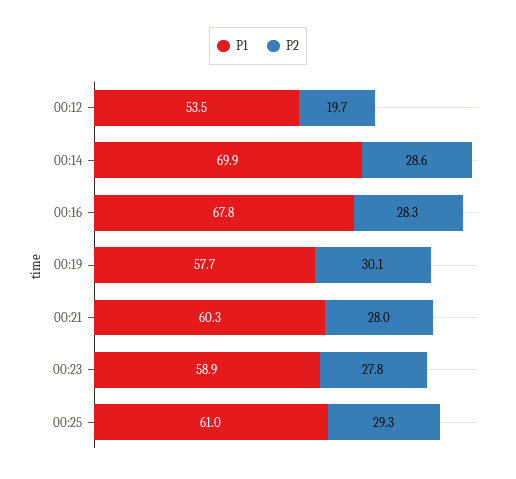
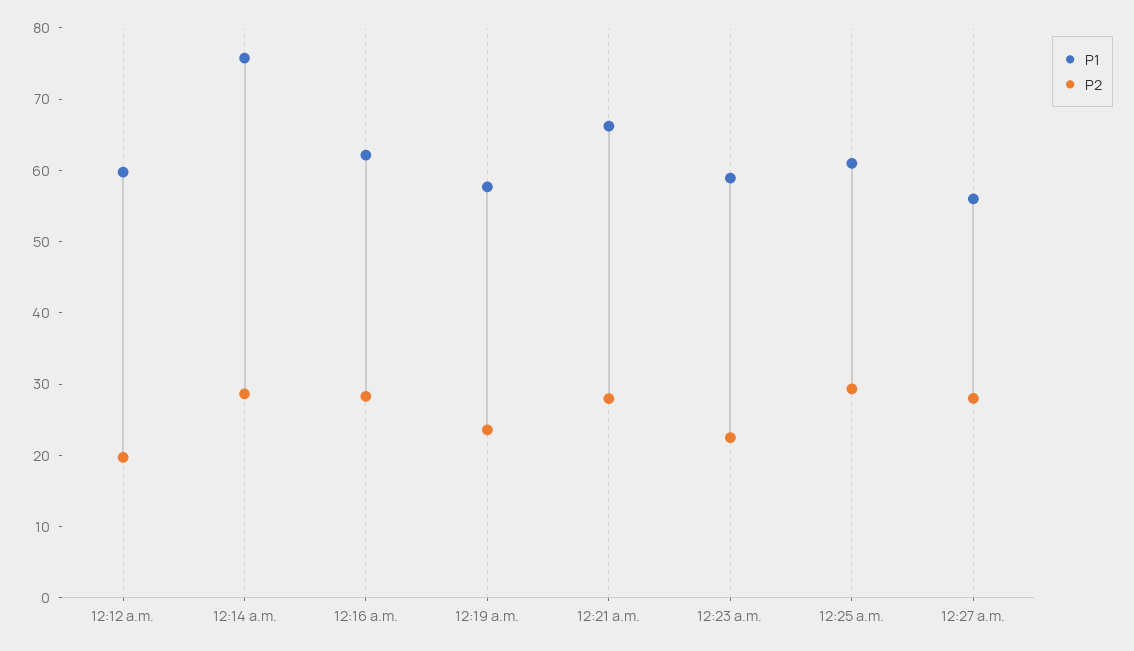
P1, 00:12: 53.5 -> 60
P1, 00:14: 69.9 -> 76
P1, 00:16: 67.8 -> 62
P2, 00:19: 30.1 -> 24
P1, 00:21: 60.3 -> 66
P2, 00:23: 27.8 -> 22
P1, 12:27 a.m.: none -> 56
P2, 12:27 a.m.: none -> 28

